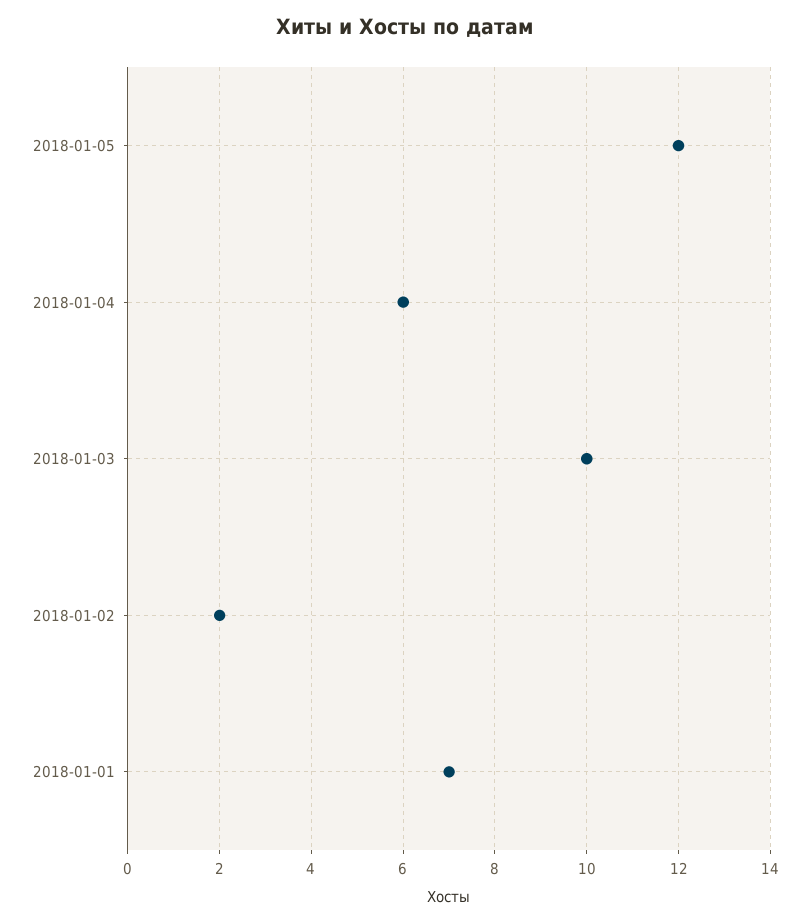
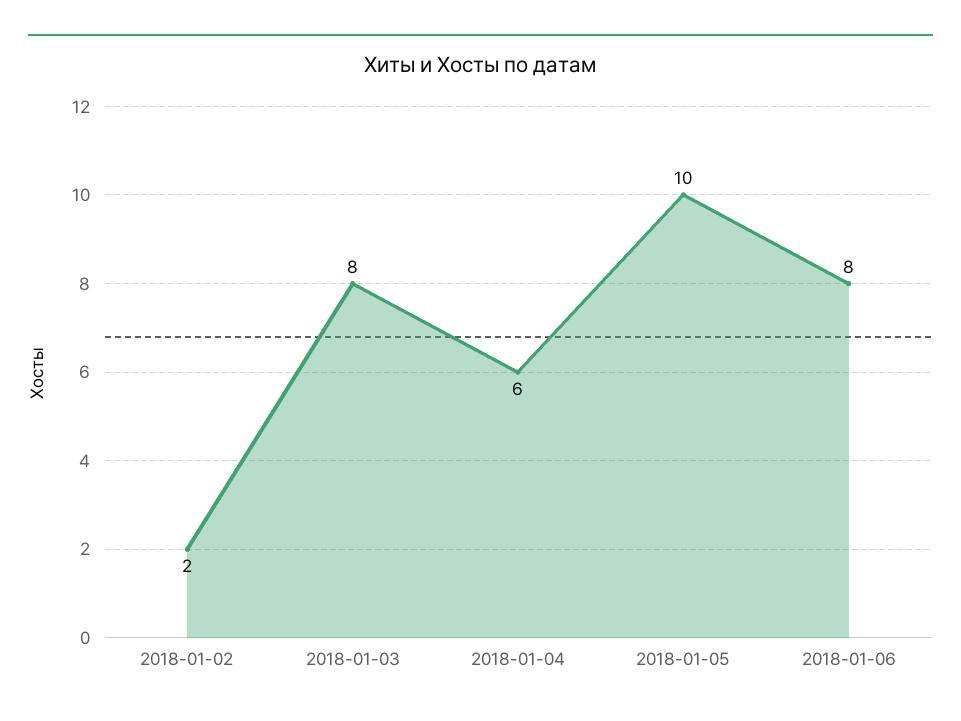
2018-01-05: 12 -> 10
2018-01-03: 10 -> 8
2018-01-01: 7 -> none
2018-01-06: none -> 8

